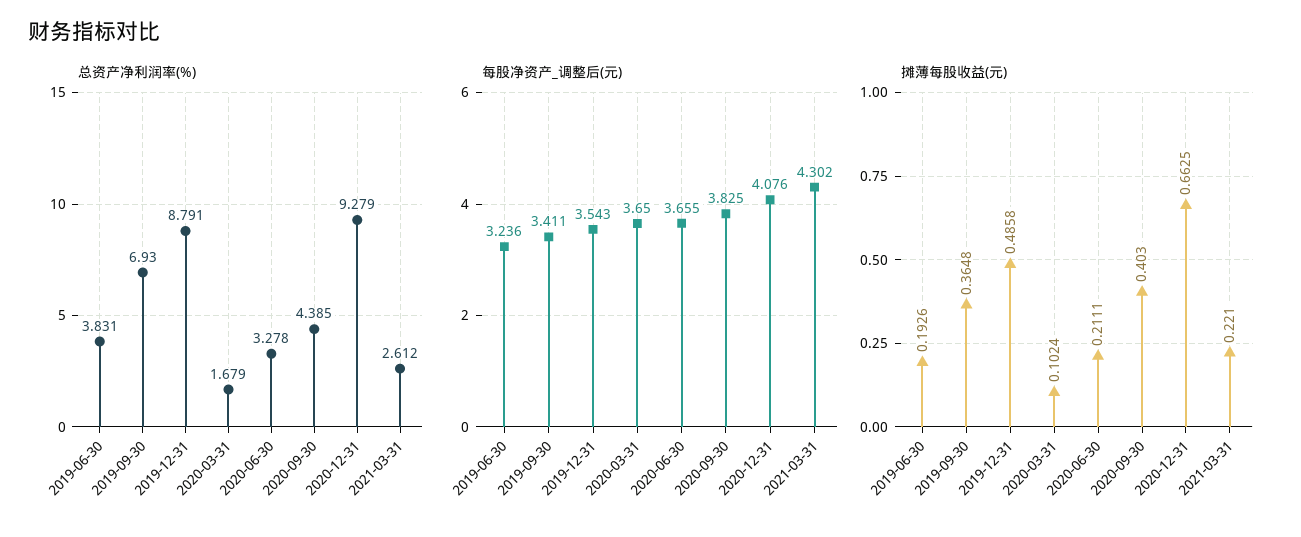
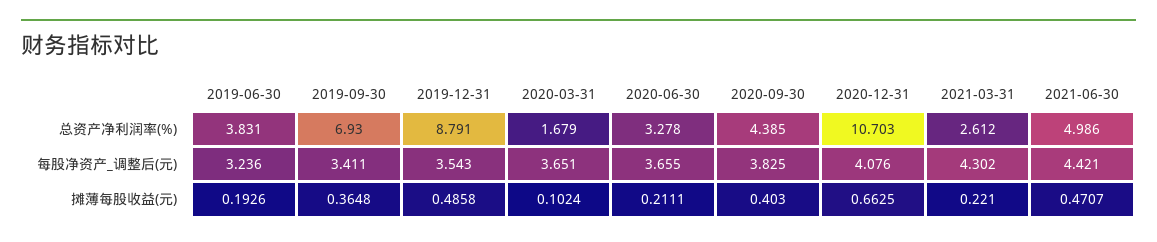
总资产净利润率(%), 2020-12-31: 9.279 -> 10.703
每股净资产_调整后(元), 2020-03-31: 3.65 -> 3.651
总资产净利润率(%), 2021-06-30: none -> 4.986
每股净资产_调整后(元), 2021-06-30: none -> 4.421
摊薄每股收益(元), 2021-06-30: none -> 0.4707

